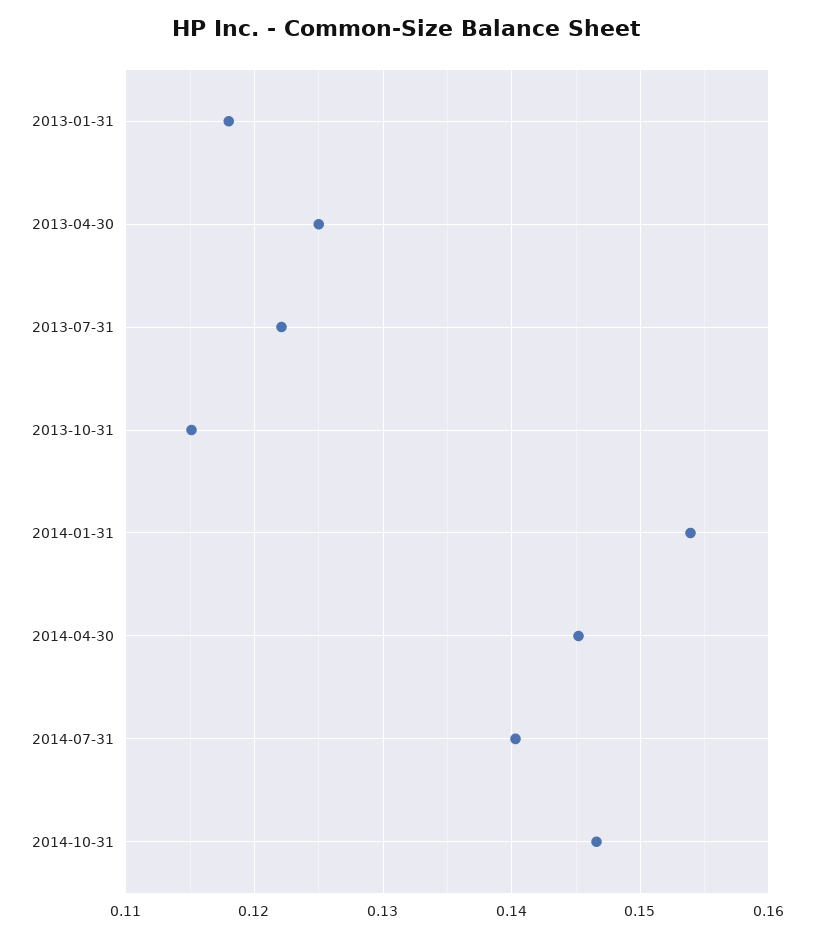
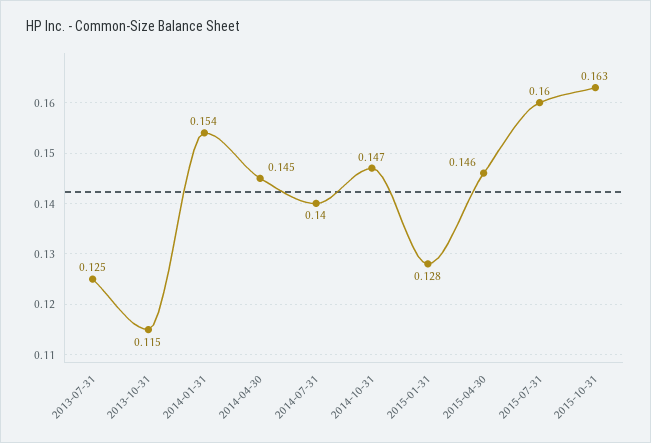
2013-01-31: 0.118 -> none
2013-04-30: 0.125 -> none
2013-07-31: 0.122 -> 0.125
2015-01-31: none -> 0.128
2015-04-30: none -> 0.146
2015-07-31: none -> 0.16
2015-10-31: none -> 0.163

